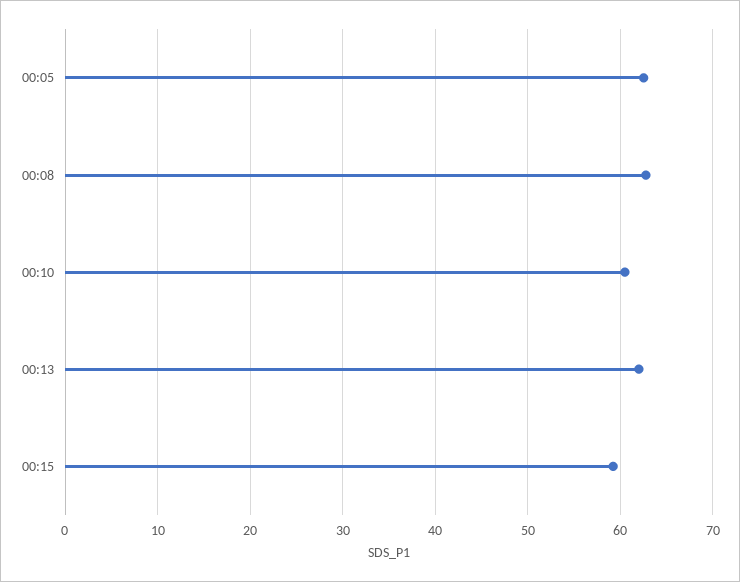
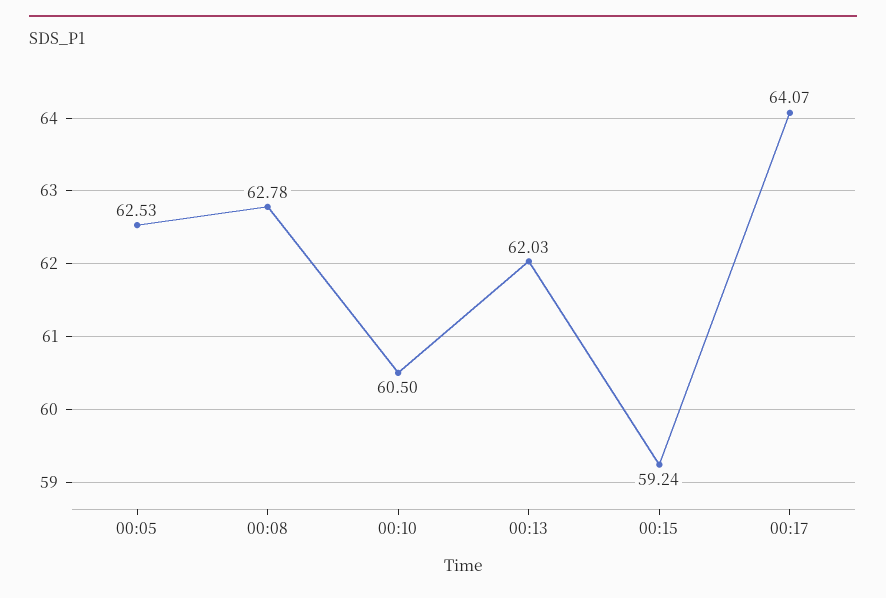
00:17: none -> 64.07

